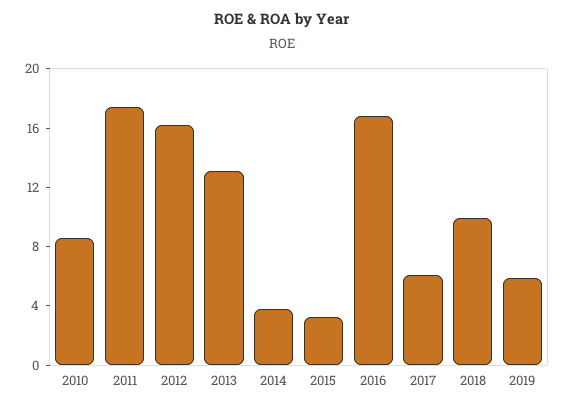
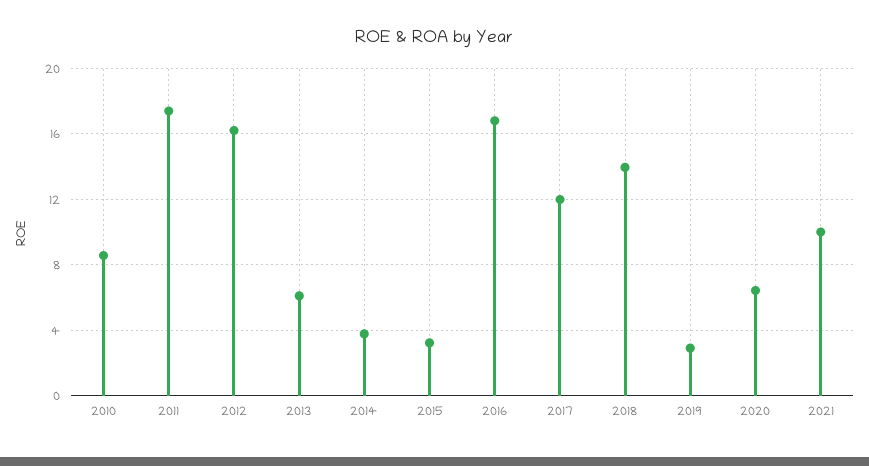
2013: 13 -> 6
2017: 6 -> 12
2018: 10 -> 14
2019: 6 -> 3
2020: none -> 6.5
2021: none -> 10

